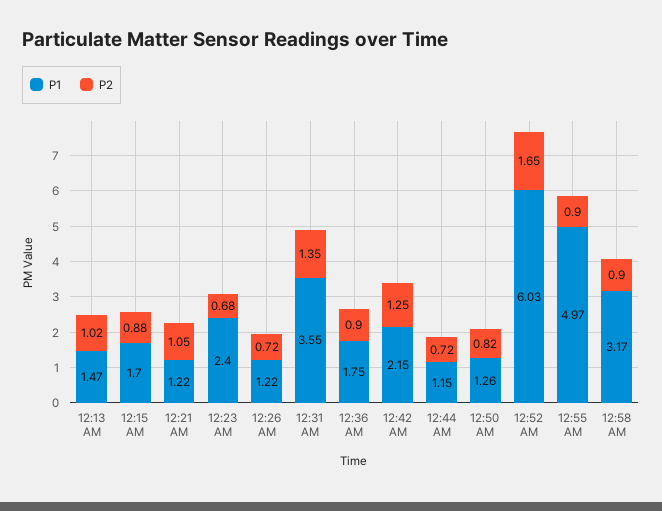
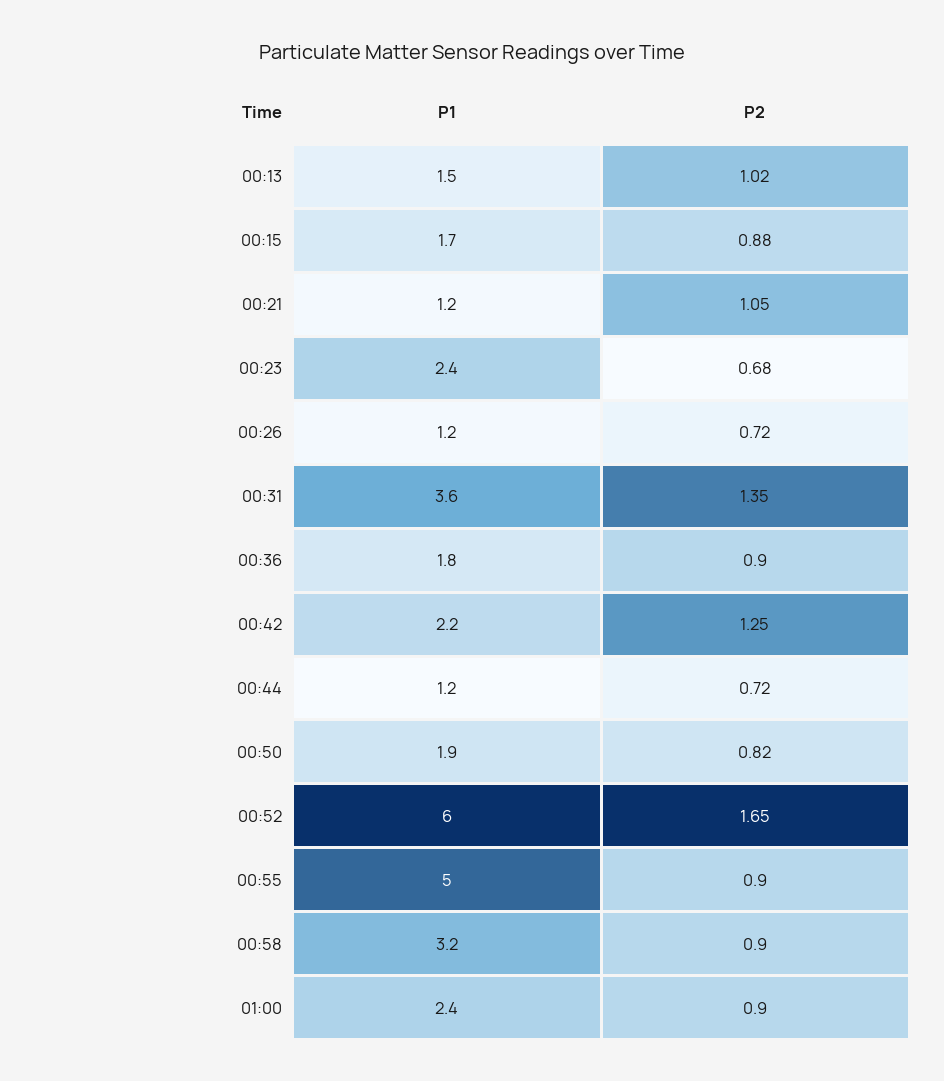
P1, 12:50 AM: 1.26 -> 1.9
P1, 01:00: none -> 2.4
P2, 01:00: none -> 0.9

